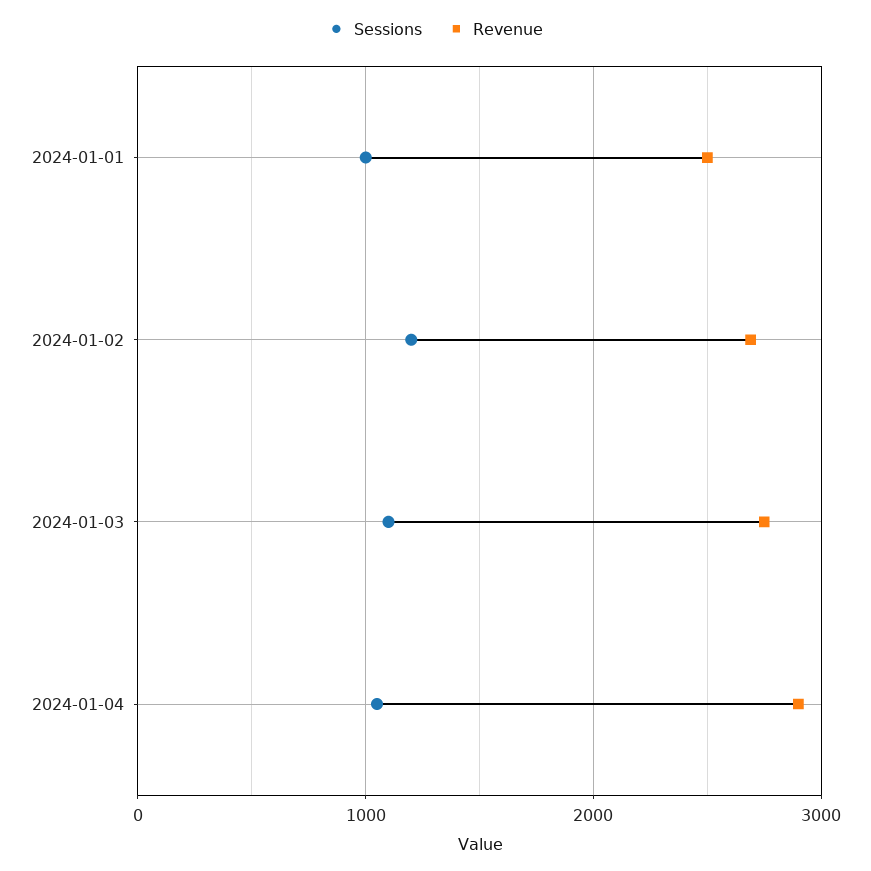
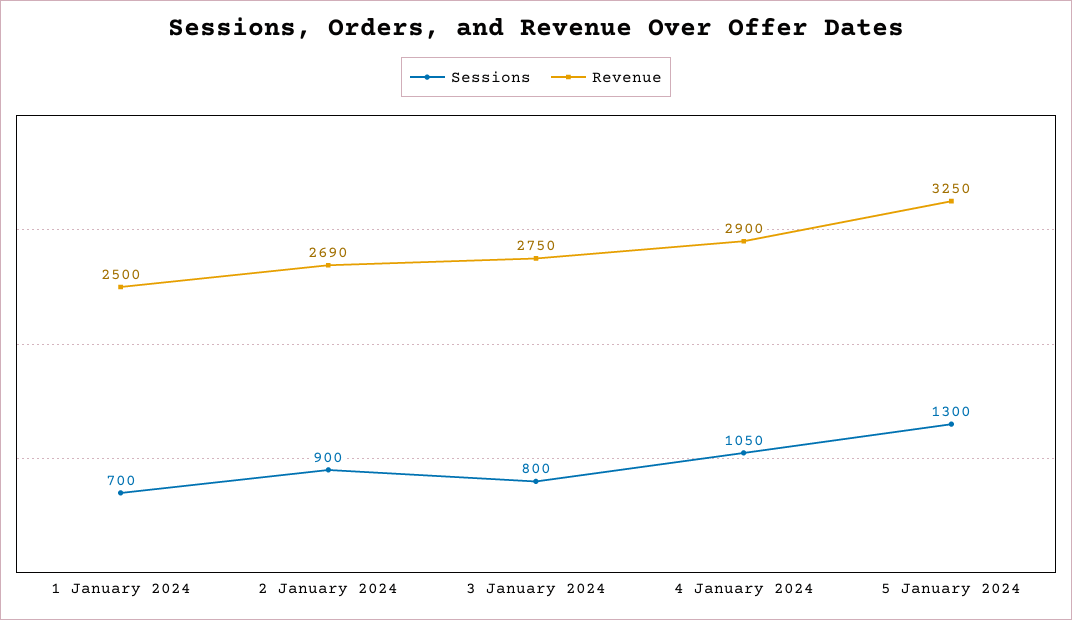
Sessions, 2024-01-01: 1000 -> 700
Sessions, 2024-01-02: 1200 -> 900
Sessions, 2024-01-03: 1100 -> 800
Sessions, 5 January 2024: none -> 1300
Revenue, 5 January 2024: none -> 3250

